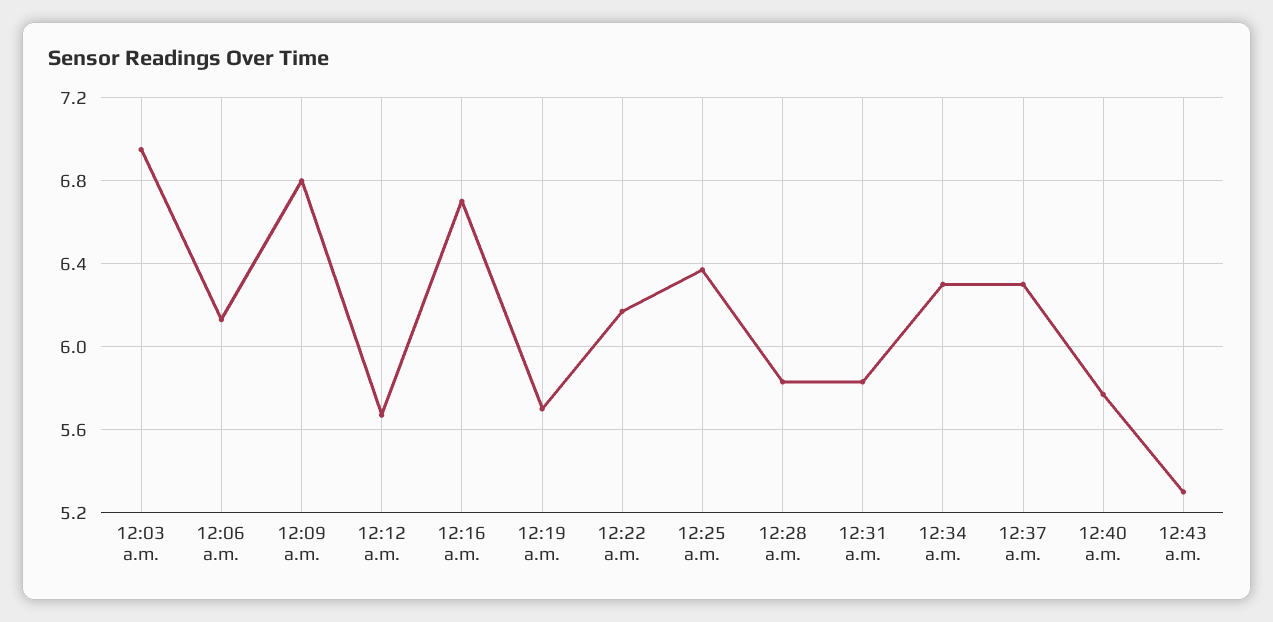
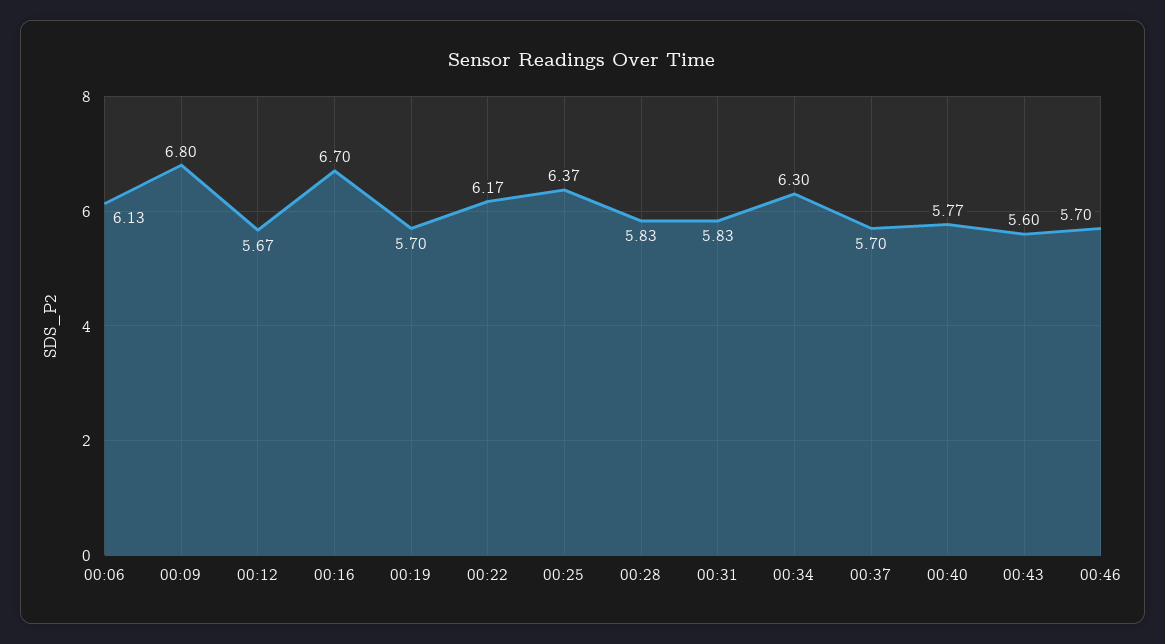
12:03 a.m.: 6.95 -> none
12:37 a.m.: 6.3 -> 5.7
12:43 a.m.: 5.3 -> 5.6
00:46: none -> 5.7

